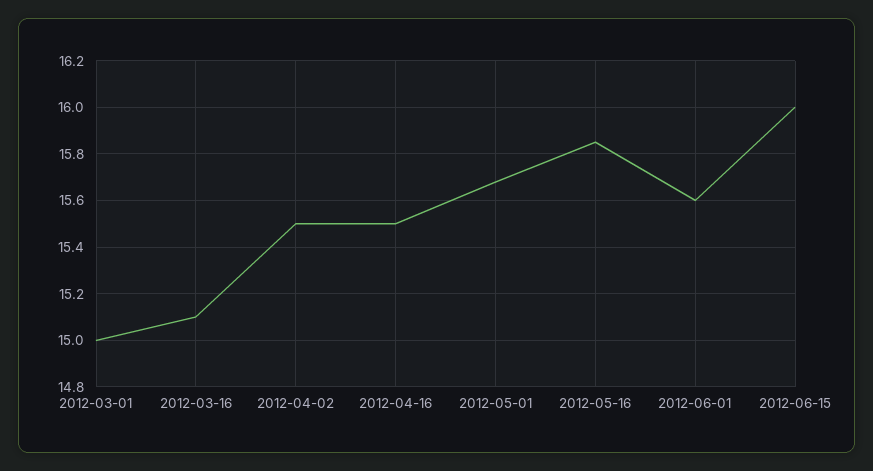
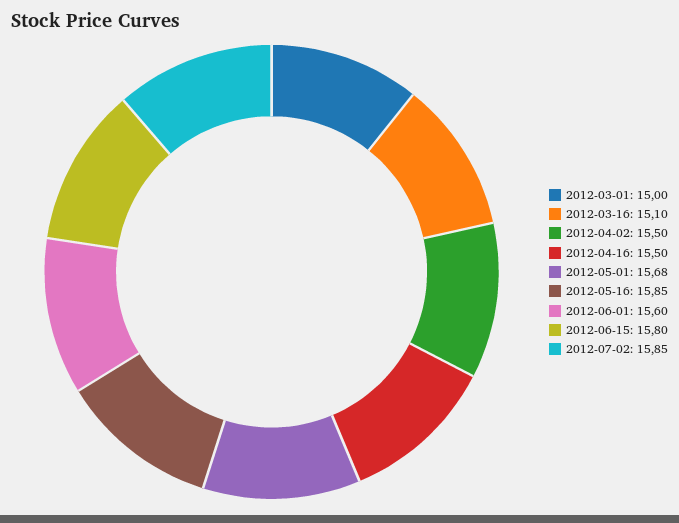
2012-06-15: 16 -> 15.8
2012-07-02: none -> 15.85

